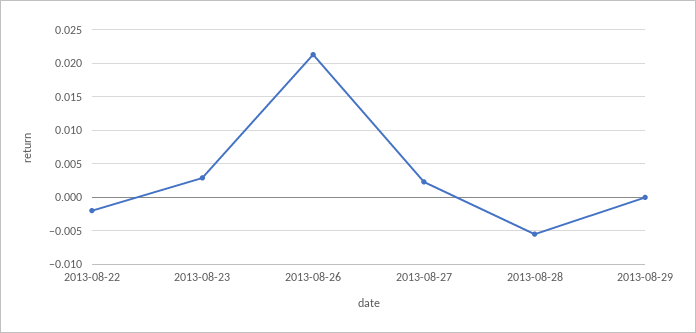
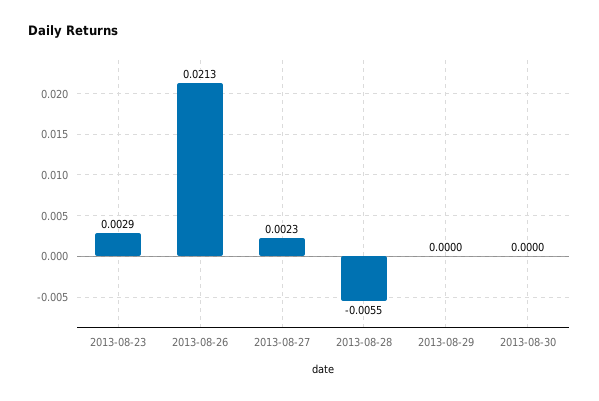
2013-08-22: -0.002 -> none
2013-08-30: none -> 0

